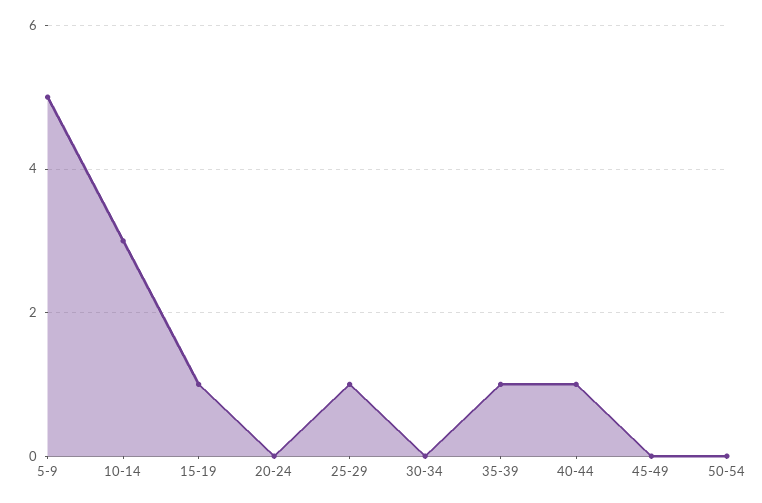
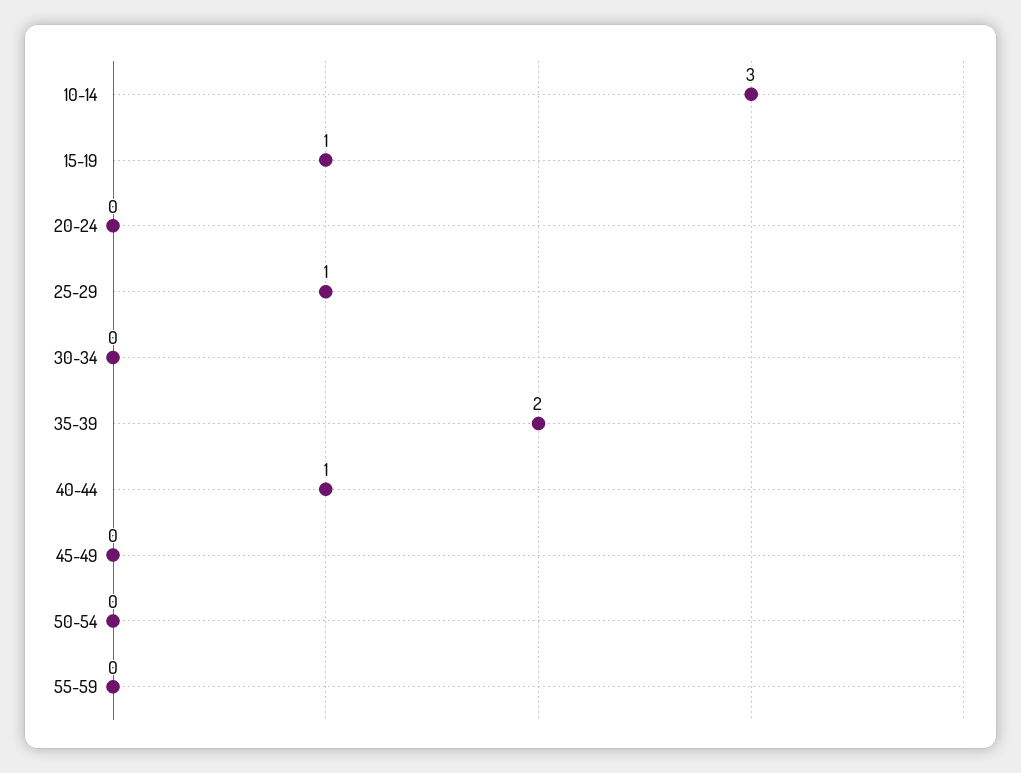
5-9: 5 -> none
35-39: 1 -> 2
55-59: none -> 0

